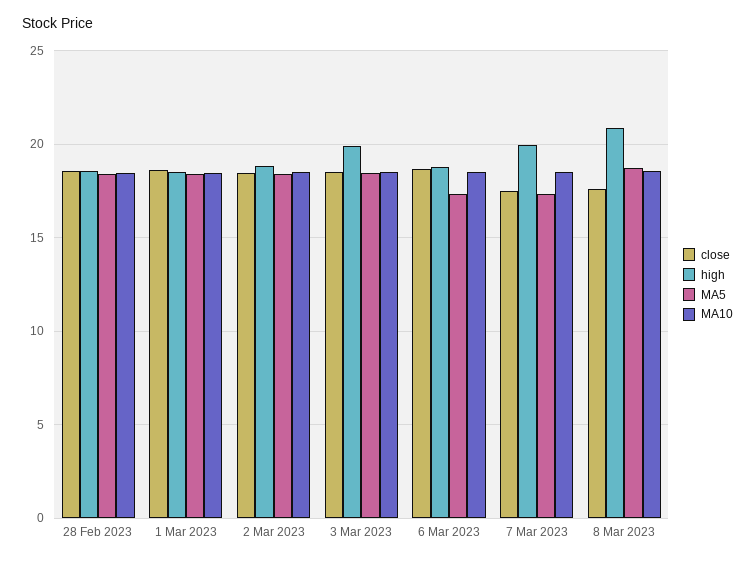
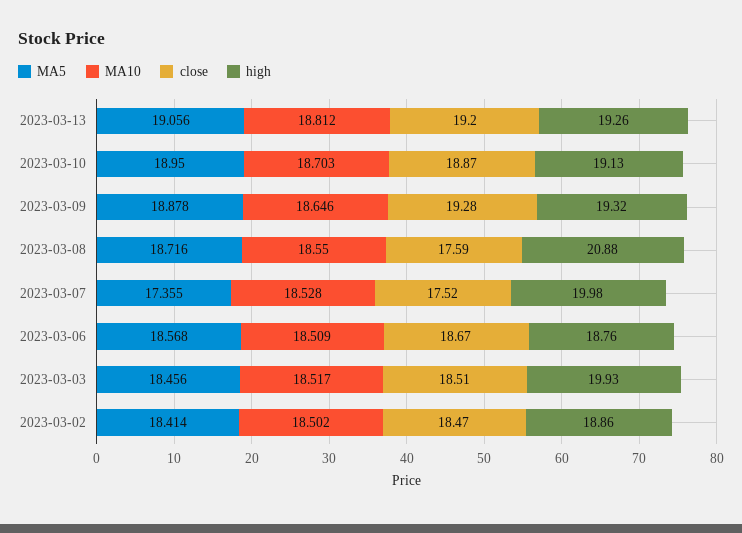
close, 28 Feb 2023: 18.5 -> none
high, 28 Feb 2023: 18.5 -> none
MA5, 28 Feb 2023: 18.5 -> none
MA10, 28 Feb 2023: 18.5 -> none
close, 1 Mar 2023: 18.5 -> none
high, 1 Mar 2023: 18.5 -> none
MA5, 1 Mar 2023: 18.5 -> none
MA10, 1 Mar 2023: 18.5 -> none
MA5, 6 Mar 2023: 17.5 -> 18.568
MA5, 2023-03-13: none -> 19.056
MA10, 2023-03-13: none -> 18.812
close, 2023-03-13: none -> 19.2
high, 2023-03-13: none -> 19.26
MA5, 2023-03-10: none -> 18.95
MA10, 2023-03-10: none -> 18.703
close, 2023-03-10: none -> 18.87
high, 2023-03-10: none -> 19.13
MA5, 2023-03-09: none -> 18.878
MA10, 2023-03-09: none -> 18.646
close, 2023-03-09: none -> 19.28
high, 2023-03-09: none -> 19.32

